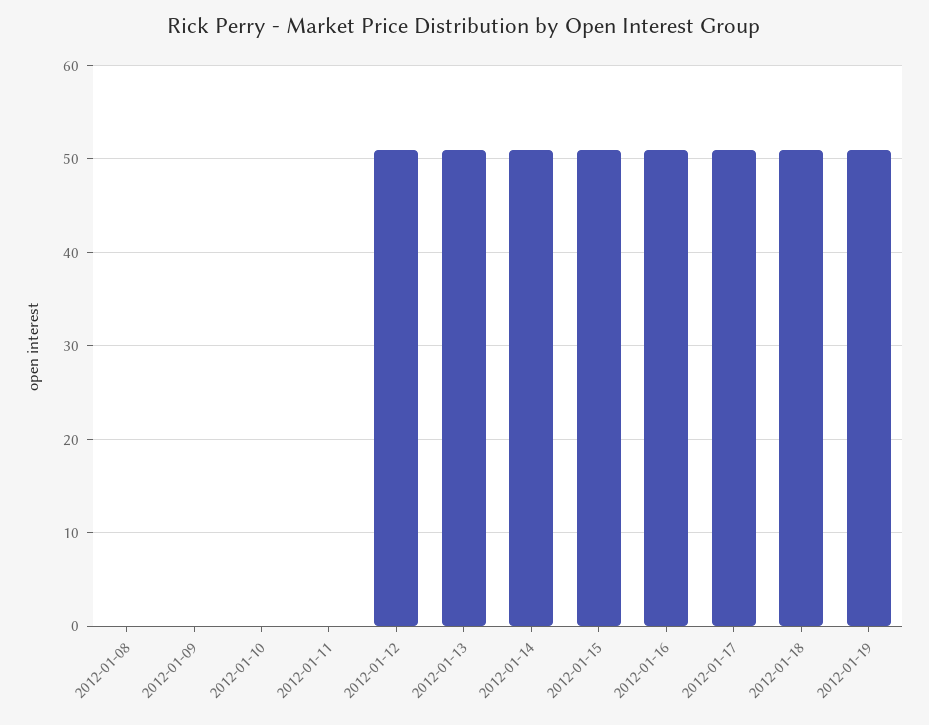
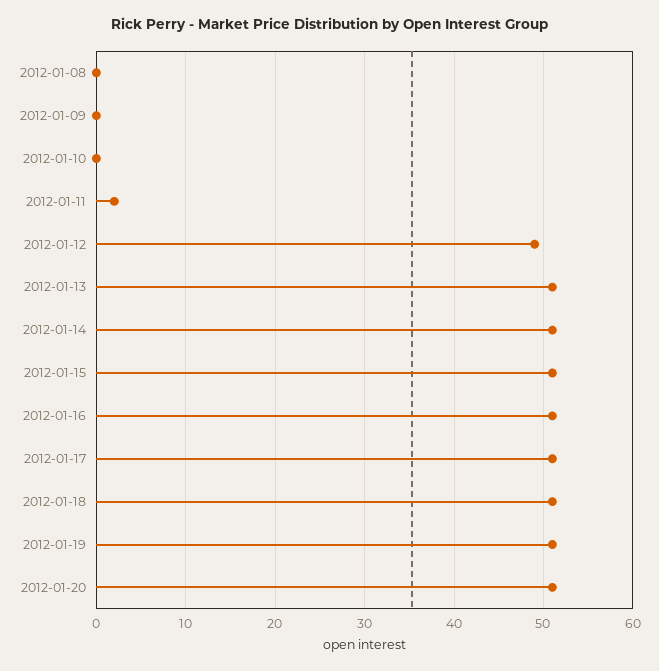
2012-01-11: 0 -> 2
2012-01-12: 51 -> 49
2012-01-20: none -> 51

